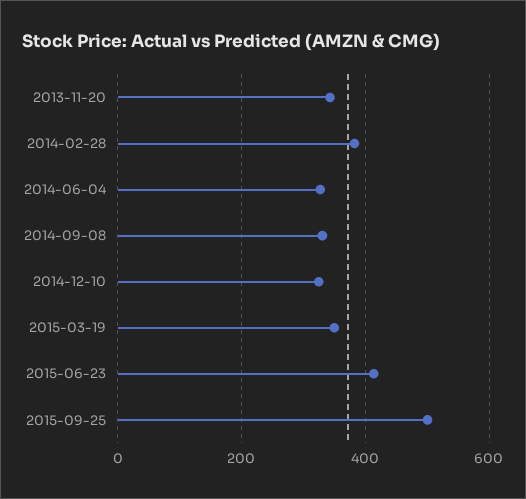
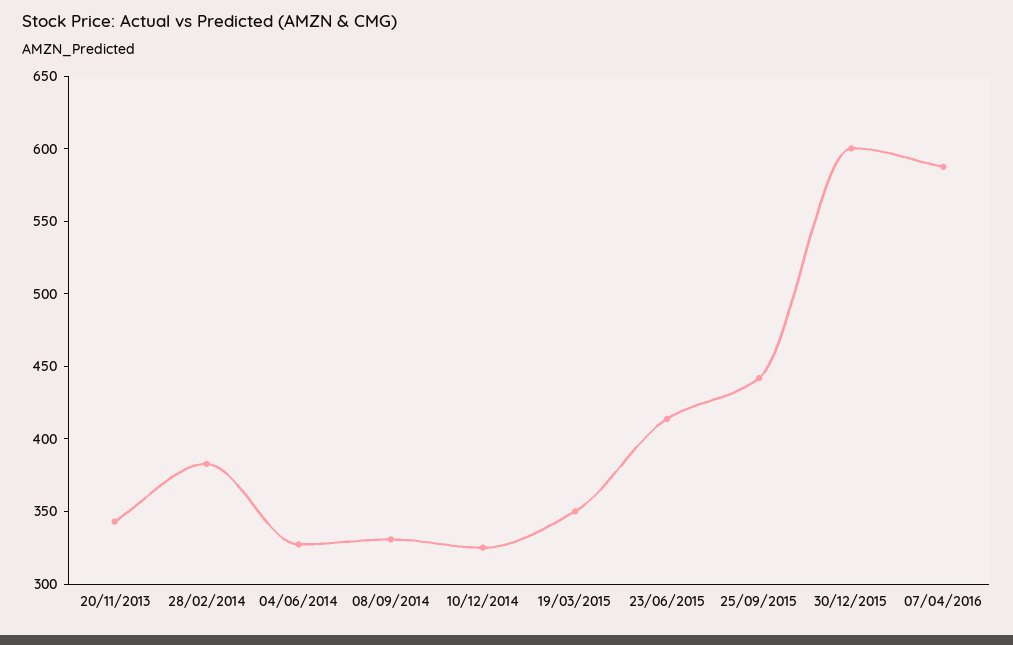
2015-09-25: 500 -> 440
30/12/2015: none -> 600
07/04/2016: none -> 590

